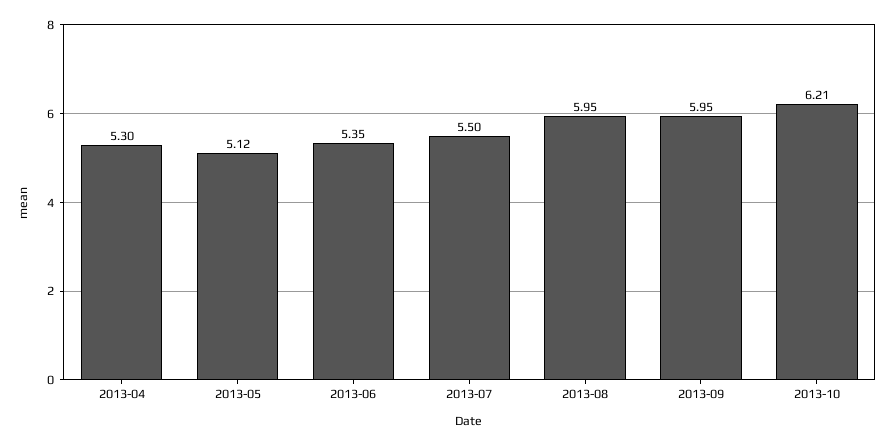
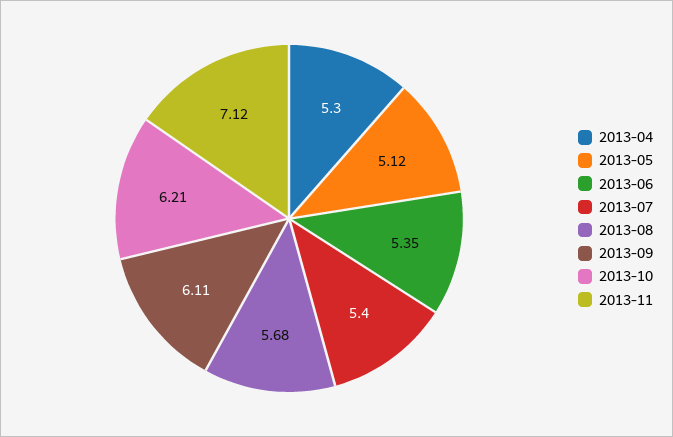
2013-07: 5.5 -> 5.4
2013-08: 5.95 -> 5.68
2013-09: 5.95 -> 6.11
2013-11: none -> 7.12

